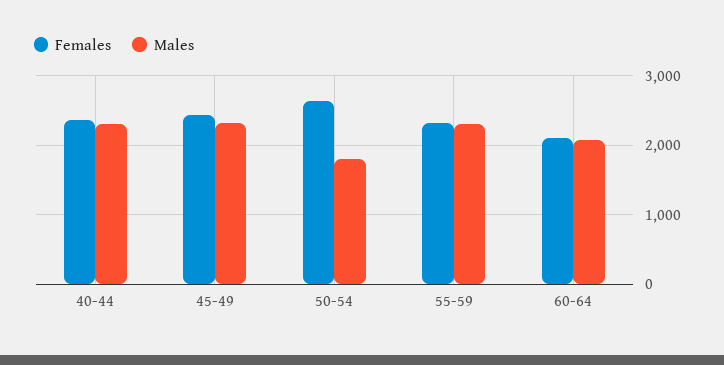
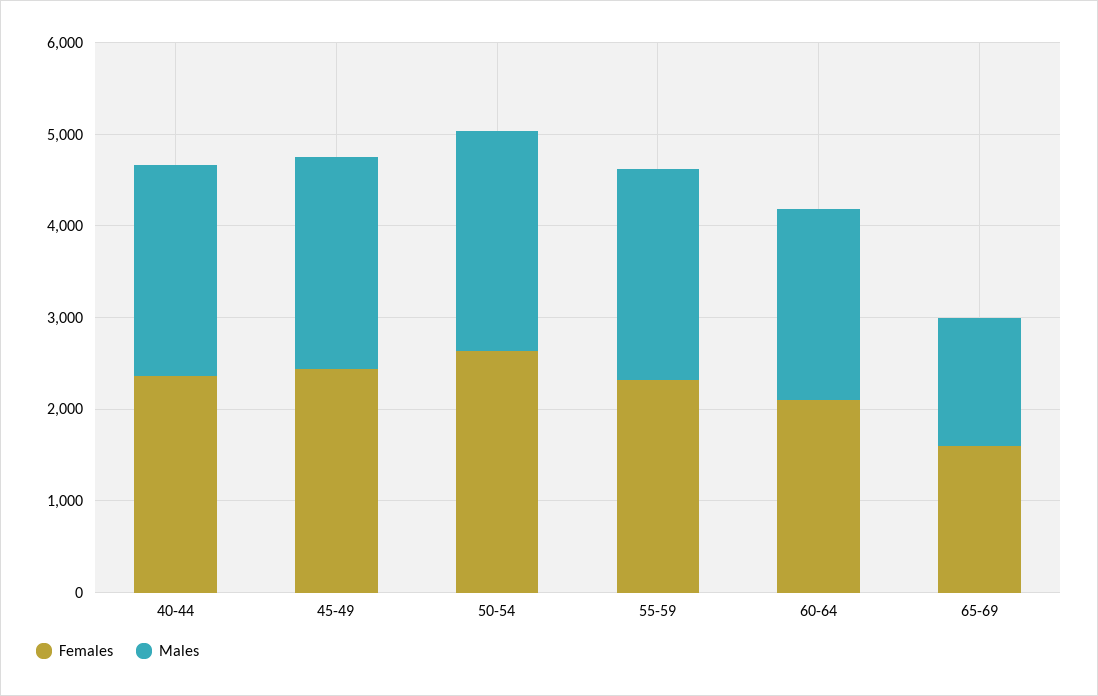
Males, 50-54: 1800 -> 2400
Females, 65-69: none -> 1600
Males, 65-69: none -> 1400

